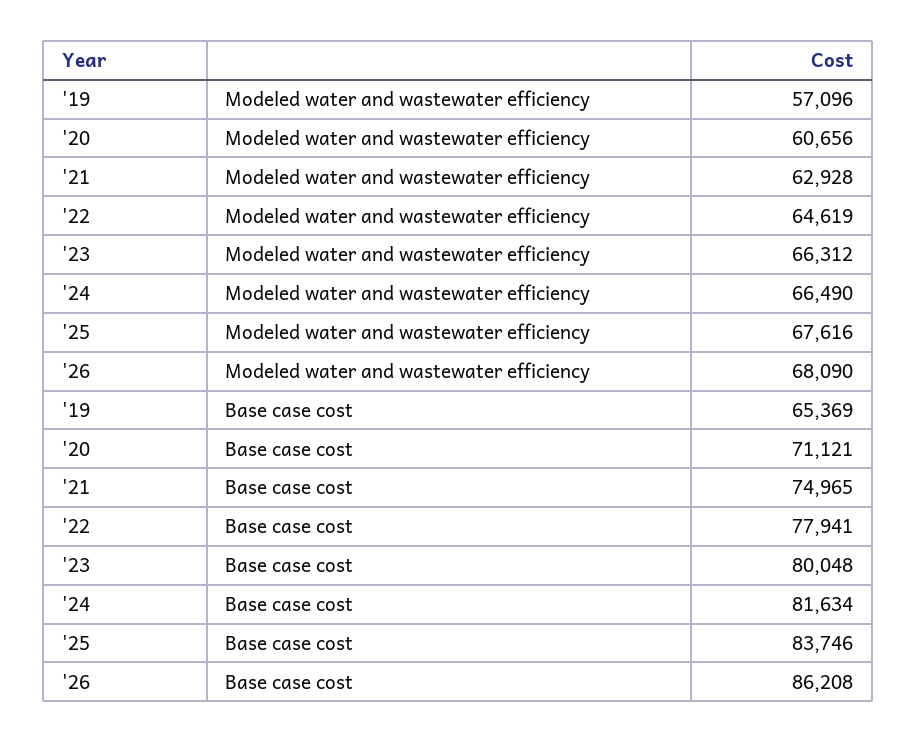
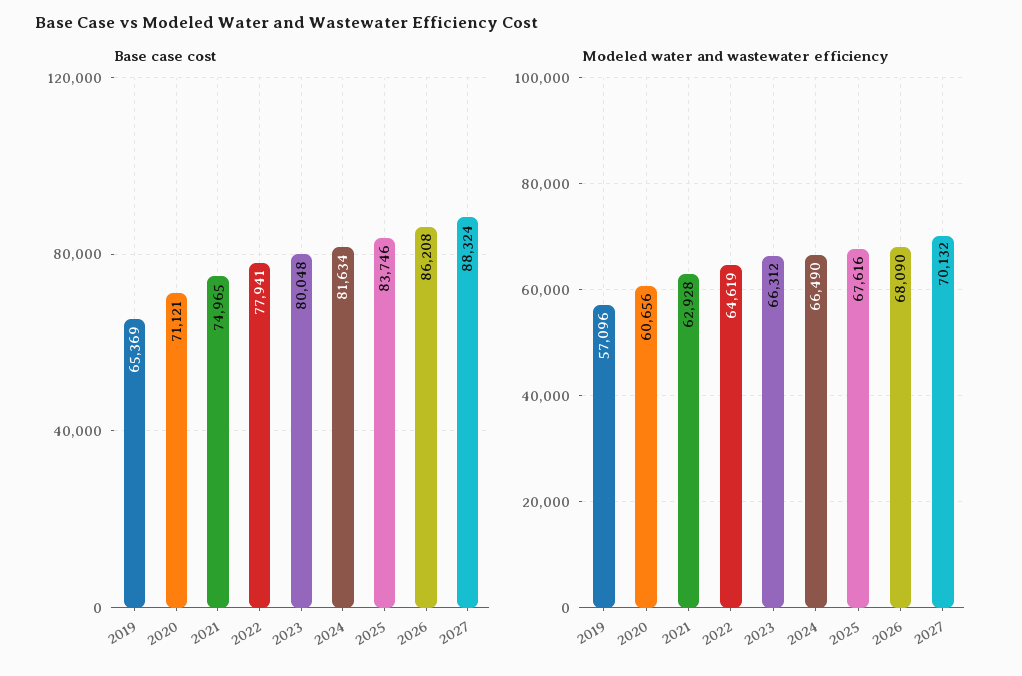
Base case cost, 2027: none -> 88324
Modeled water and wastewater efficiency, 2027: none -> 70132

